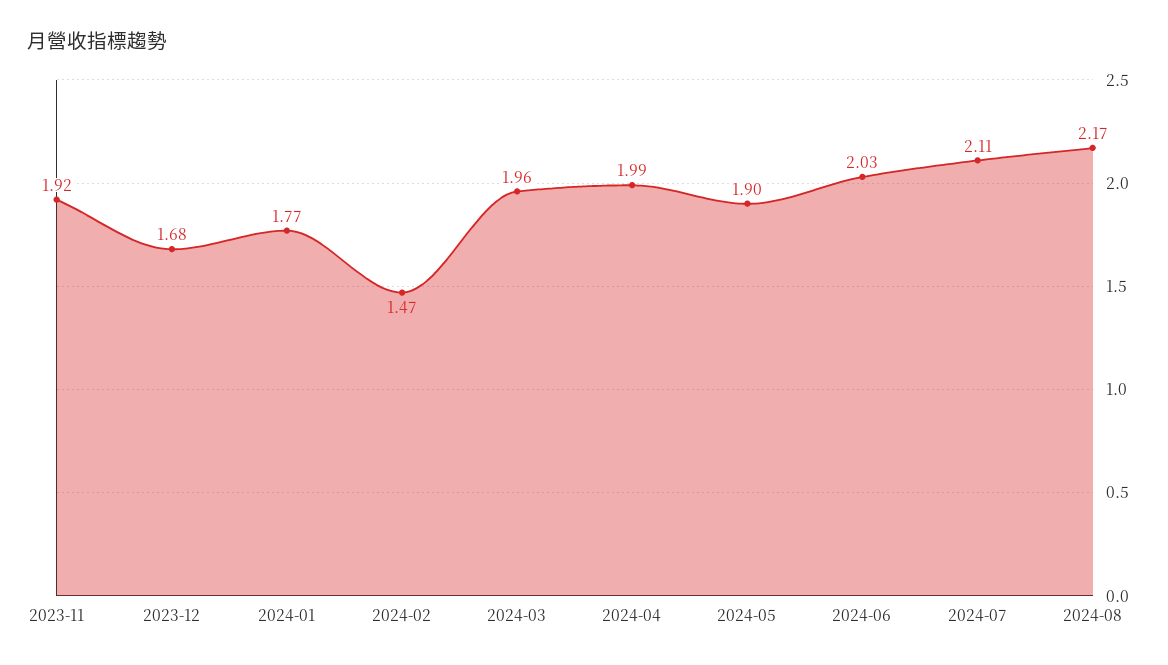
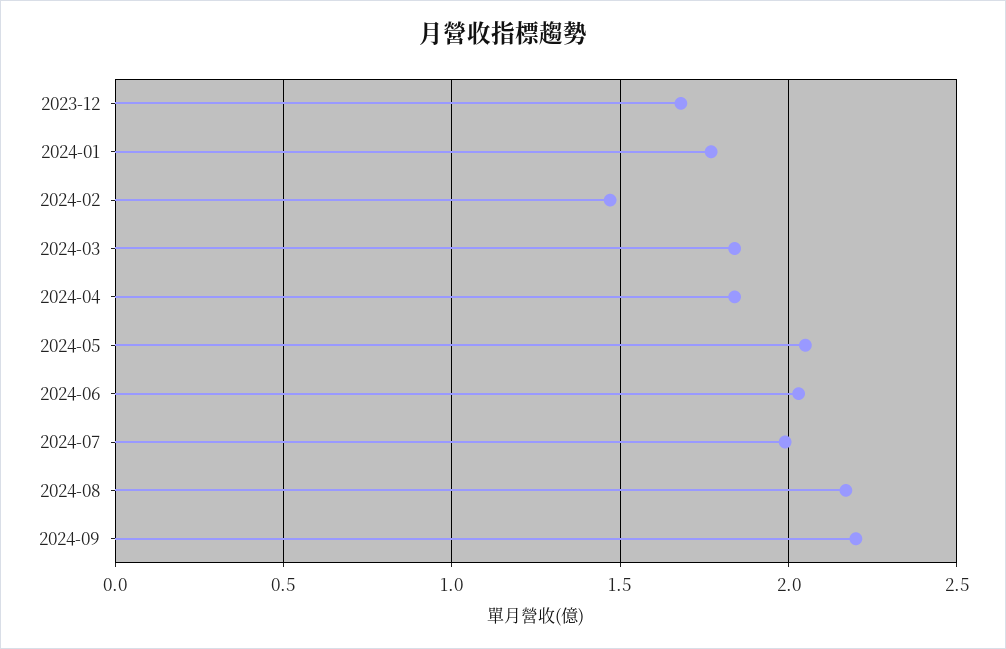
2023-11: 1.92 -> none
2024-03: 1.96 -> 1.85
2024-04: 1.99 -> 1.85
2024-05: 1.9 -> 2.05
2024-07: 2.11 -> 2
2024-09: none -> 2.2

